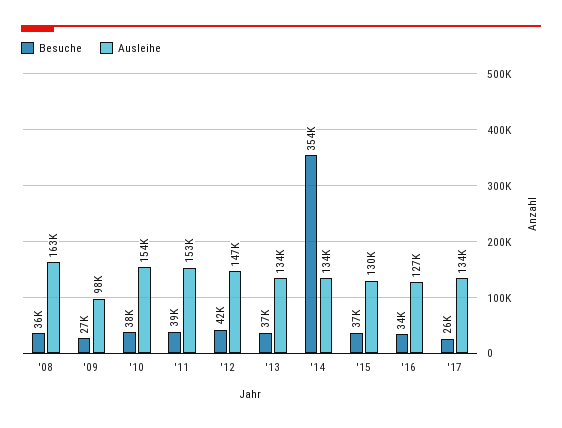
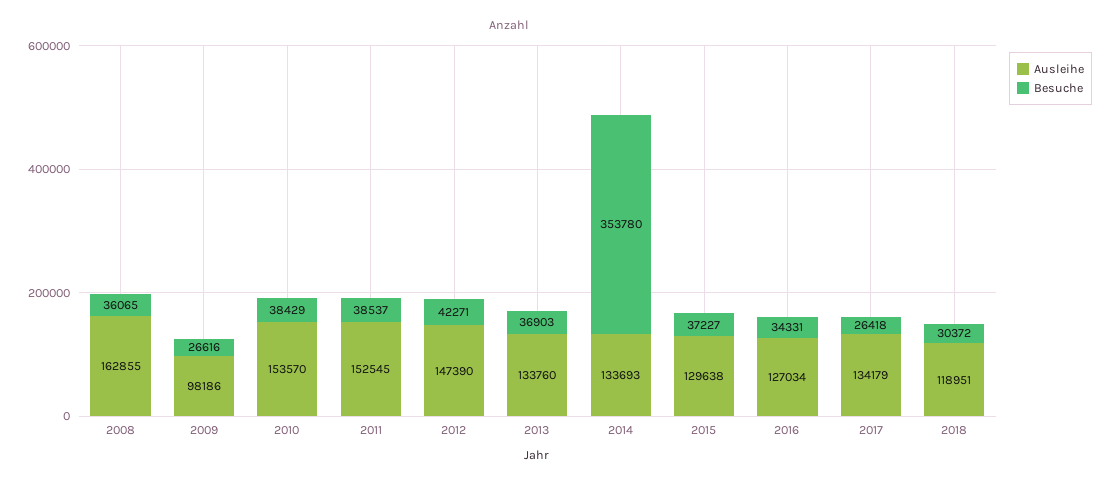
Ausleihe, 2018: none -> 118951
Besuche, 2018: none -> 30372

